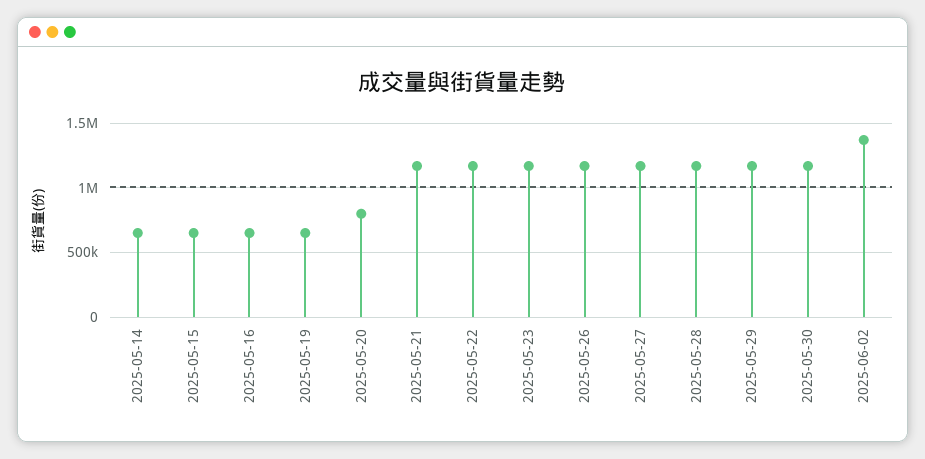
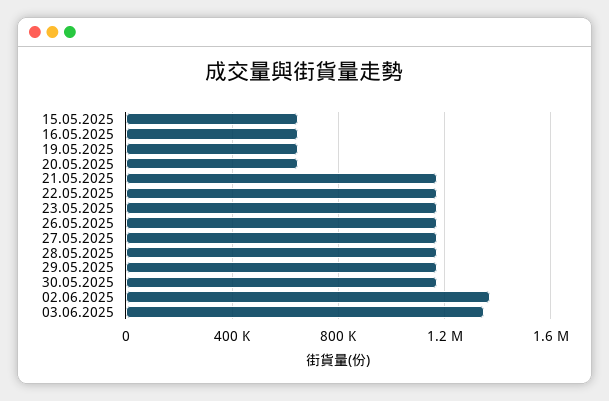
2025-05-14: 650000 -> none
2025-05-20: 800000 -> 650000
03.06.2025: none -> 1350000

